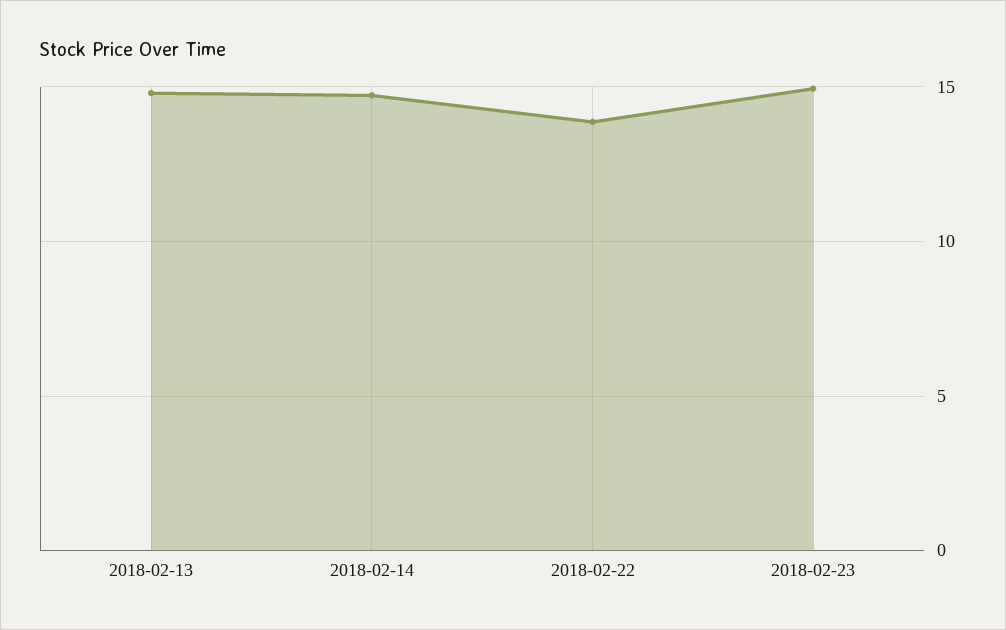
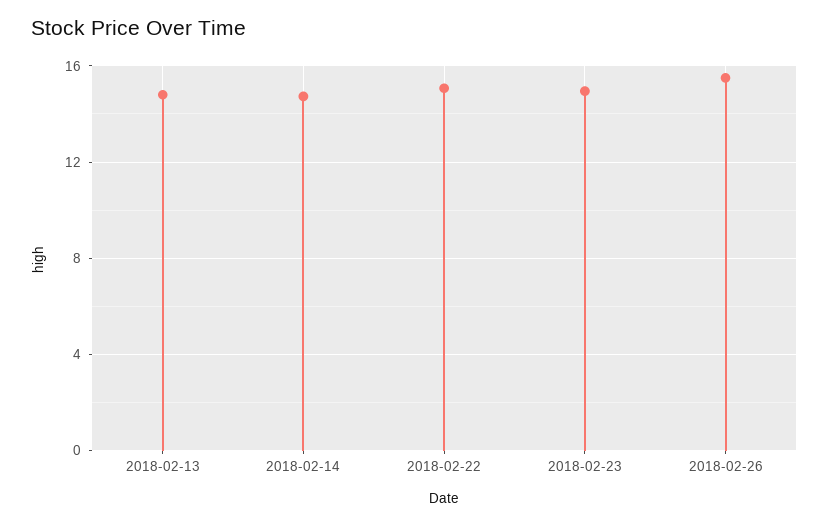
2018-02-22: 14 -> 15
2018-02-26: none -> 15.5

